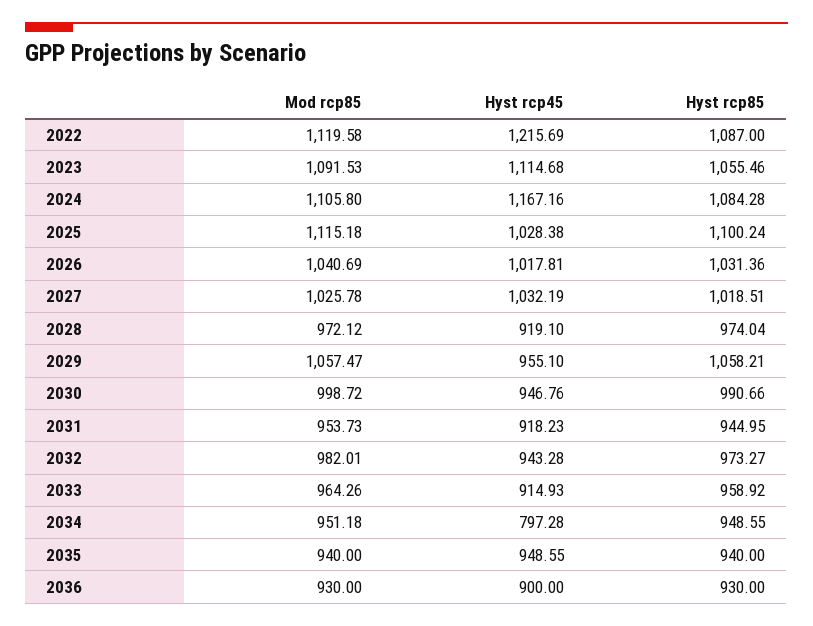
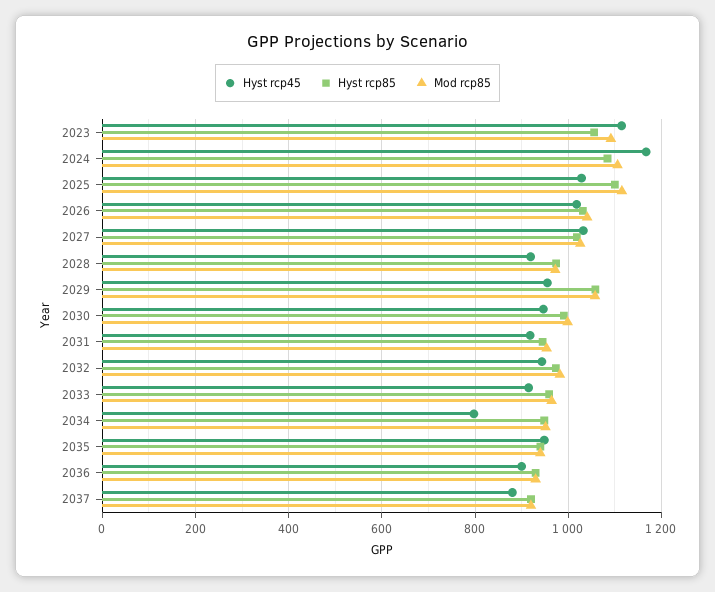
Mod rcp85, 2022: 1119.58 -> none
Hyst rcp45, 2022: 1215.69 -> none
Hyst rcp85, 2022: 1087 -> none
Hyst rcp45, 2037: none -> 880
Hyst rcp85, 2037: none -> 920
Mod rcp85, 2037: none -> 920

